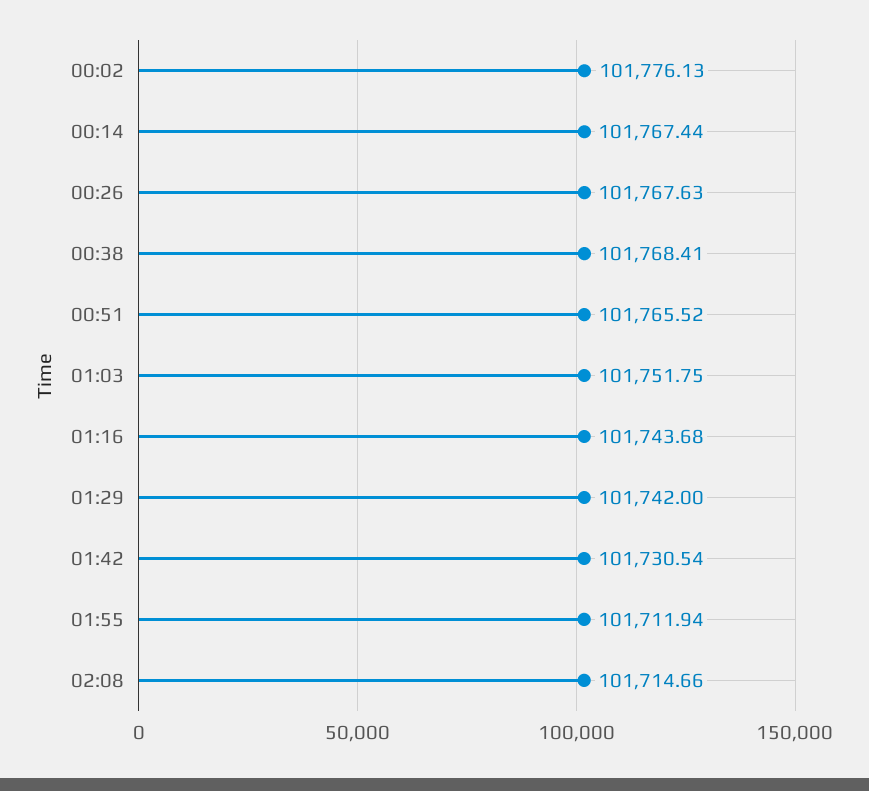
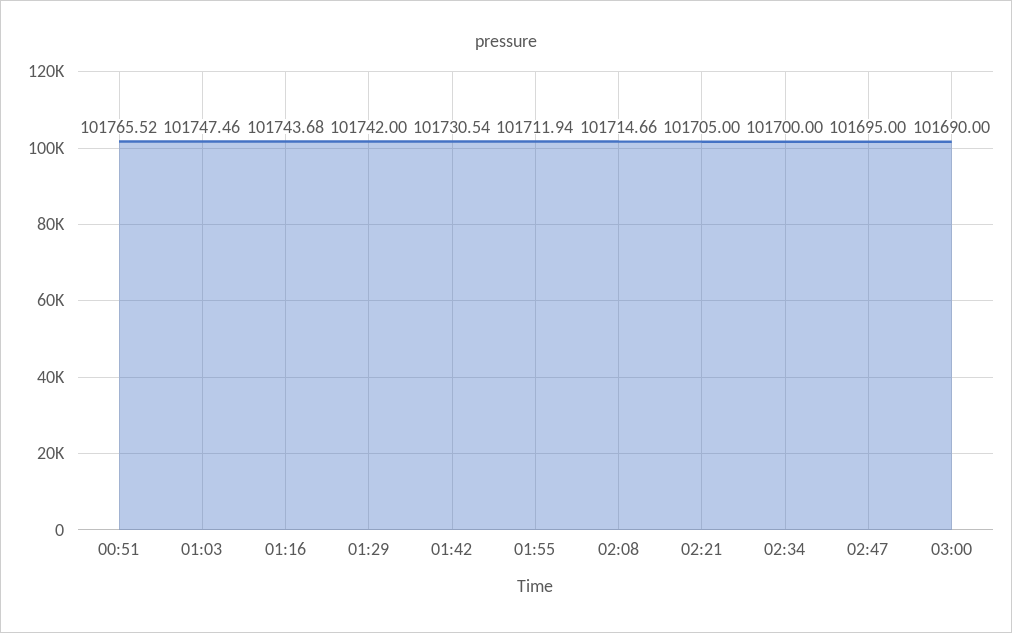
00:02: 101776.13 -> none
00:14: 101767.44 -> none
00:26: 101767.63 -> none
00:38: 101768.41 -> none
01:03: 101751.75 -> 101747.46
02:21: none -> 101705
02:34: none -> 101700
02:47: none -> 101695
03:00: none -> 101690

